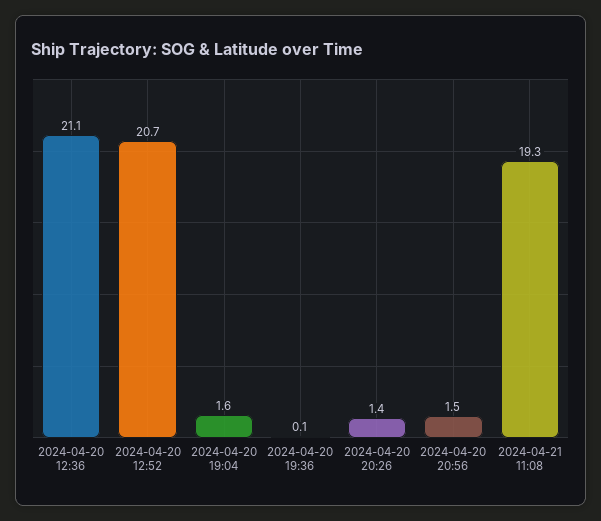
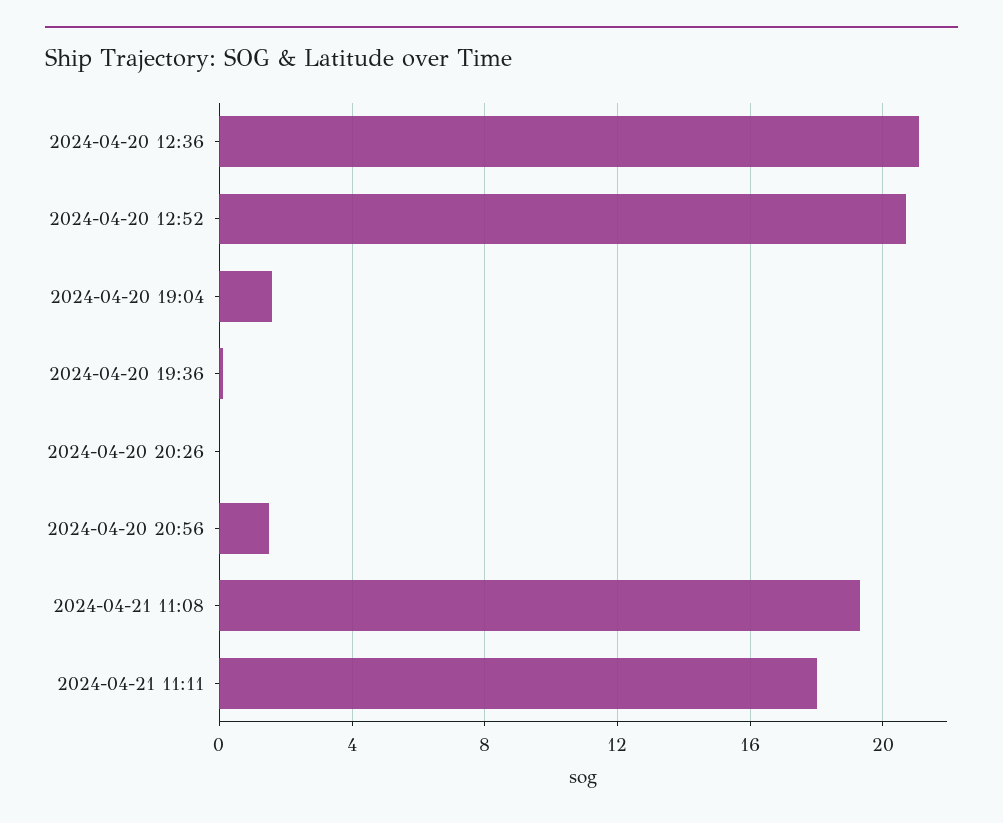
2024-04-20 20:26: 1.4 -> 0
2024-04-21 11:11: none -> 18

